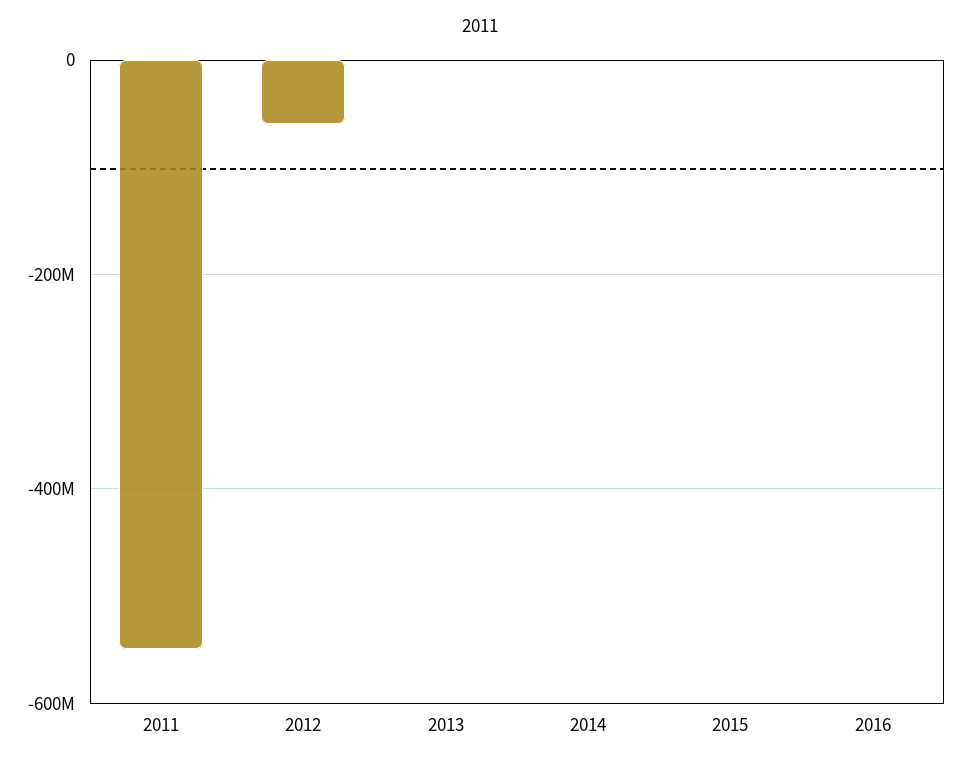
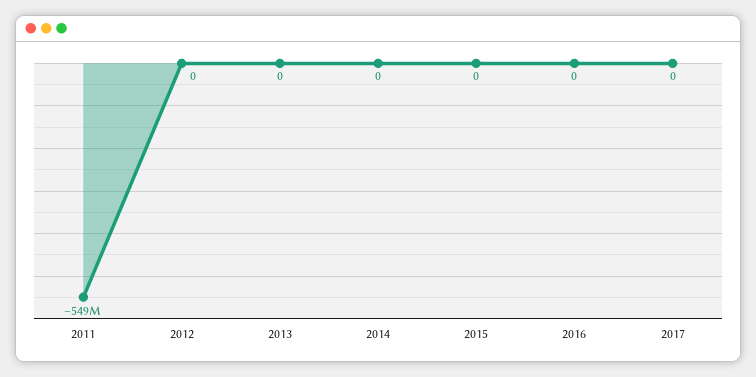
2012: -60000000 -> 0
2017: none -> 0

